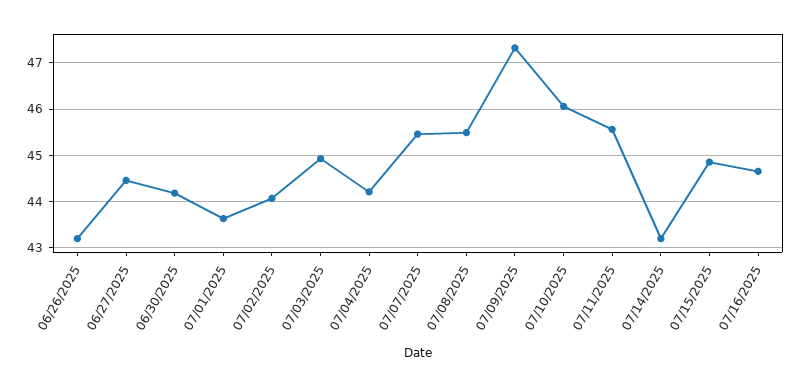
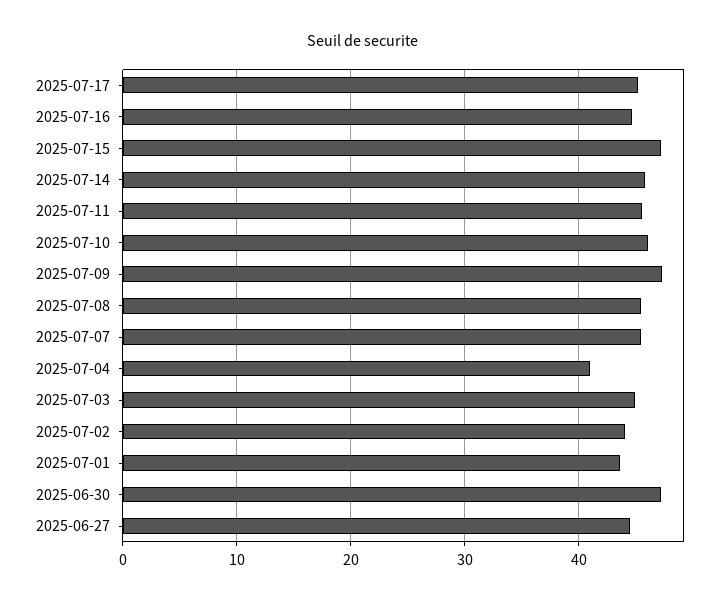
06/26/2025: 43.2 -> none
06/30/2025: 44.2 -> 47
07/04/2025: 44.2 -> 41
07/14/2025: 43.2 -> 46
07/15/2025: 44.8 -> 47
2025-07-17: none -> 45

